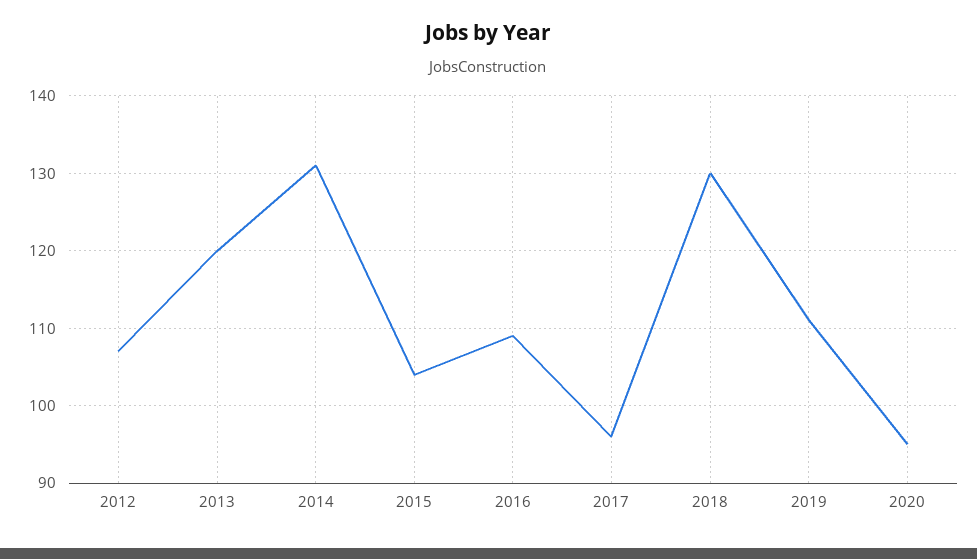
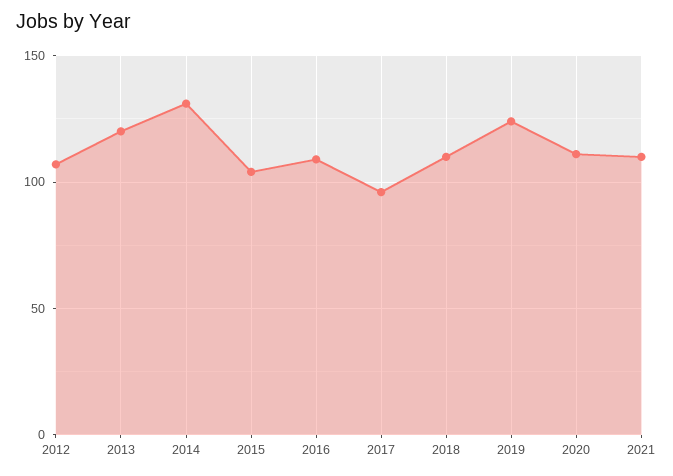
2018: 130 -> 110
2019: 111 -> 125
2020: 95 -> 110
2021: none -> 110

